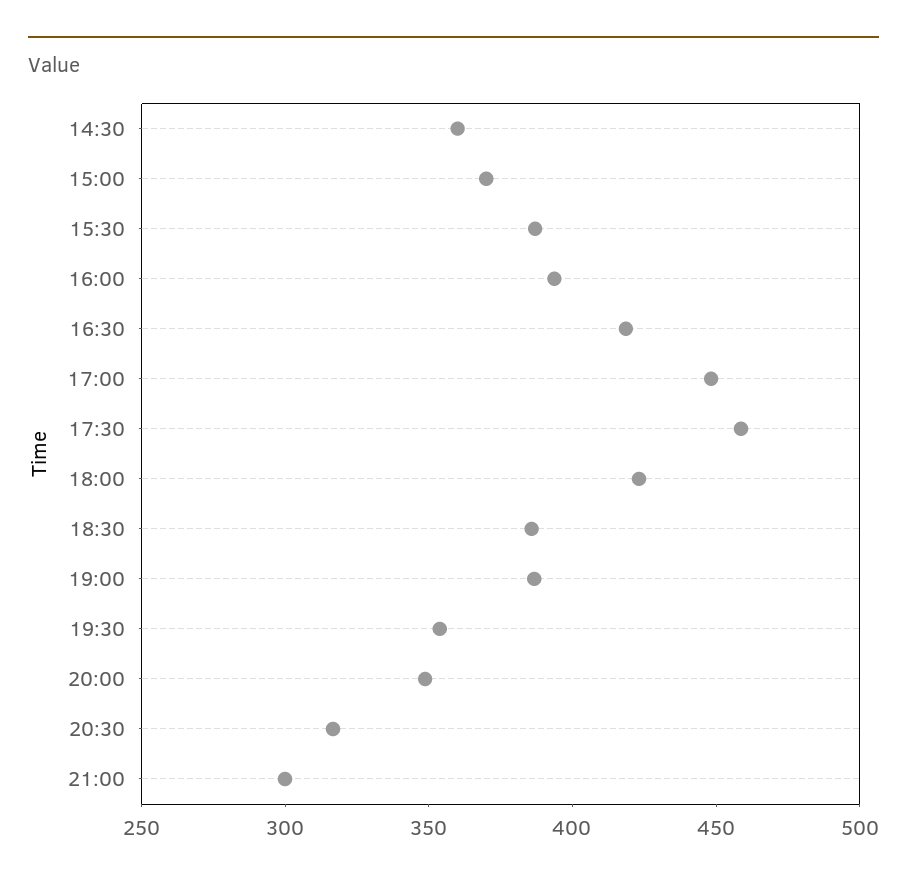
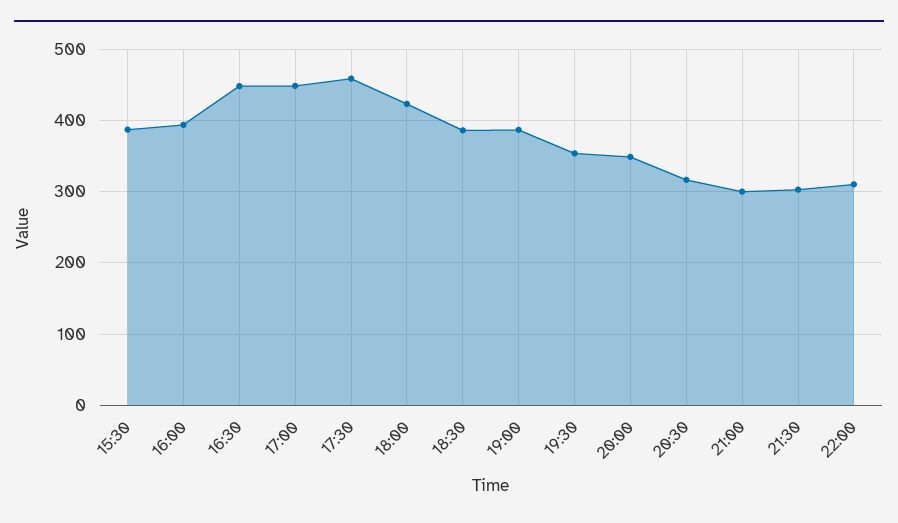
14:30: 360 -> none
15:00: 370 -> none
16:30: 420 -> 450
21:30: none -> 300
22:00: none -> 310

